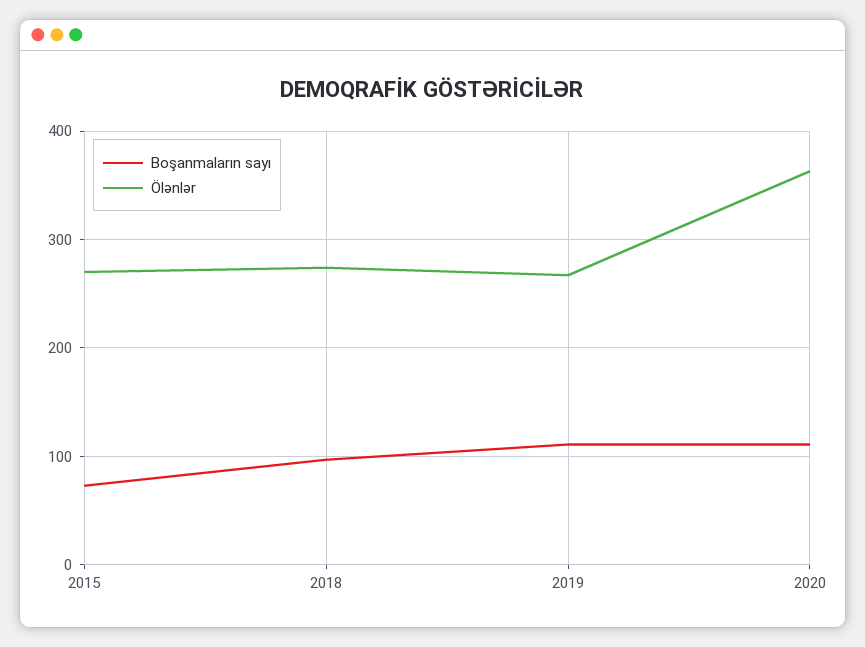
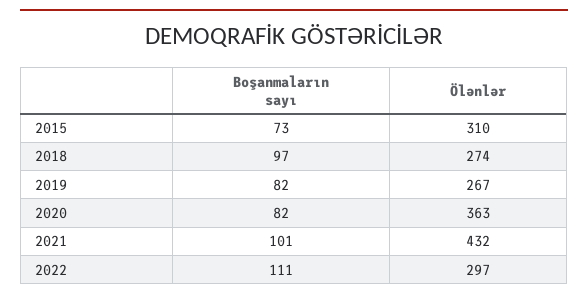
Ölənlər, 2015: 270 -> 310
Boşanmaların sayı, 2019: 110 -> 82
Boşanmaların sayı, 2020: 110 -> 82
Boşanmaların sayı, 2021: none -> 101
Ölənlər, 2021: none -> 432
Boşanmaların sayı, 2022: none -> 111
Ölənlər, 2022: none -> 297

